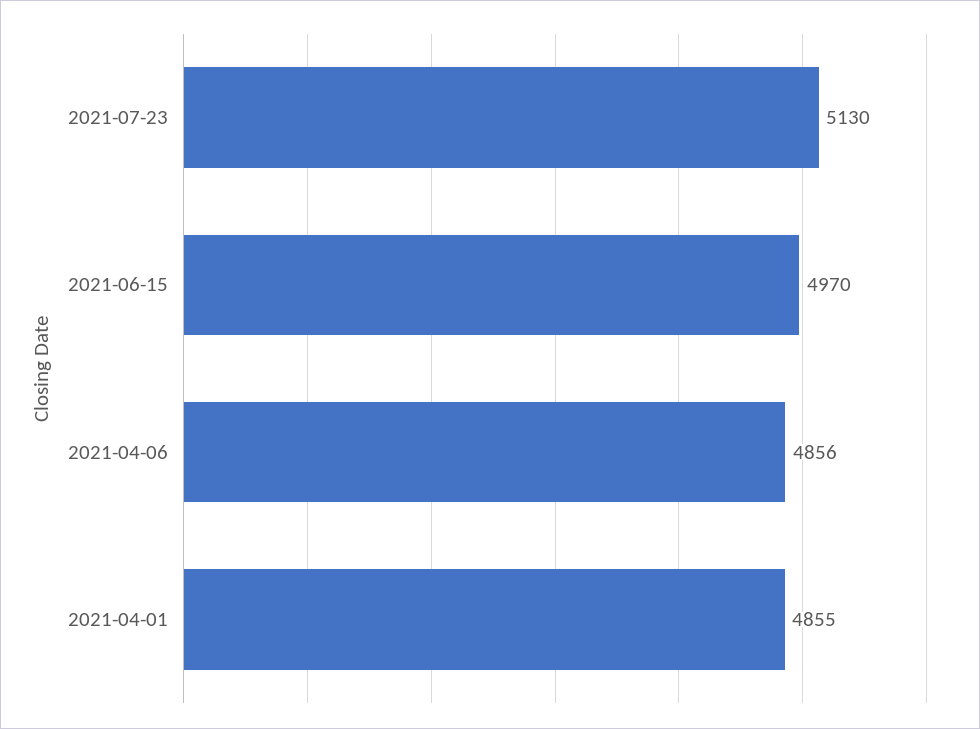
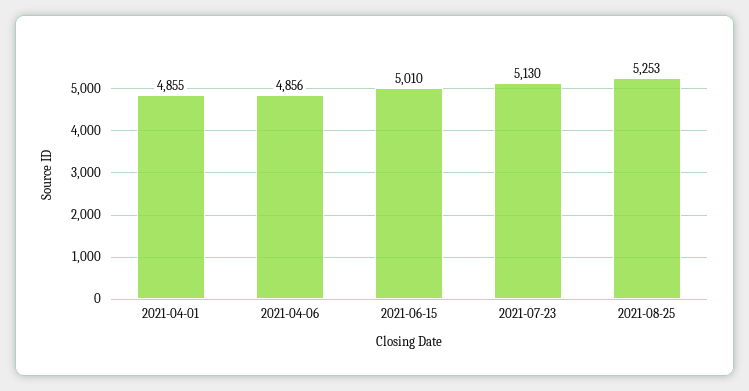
2021-06-15: 4970 -> 5010
2021-08-25: none -> 5253

